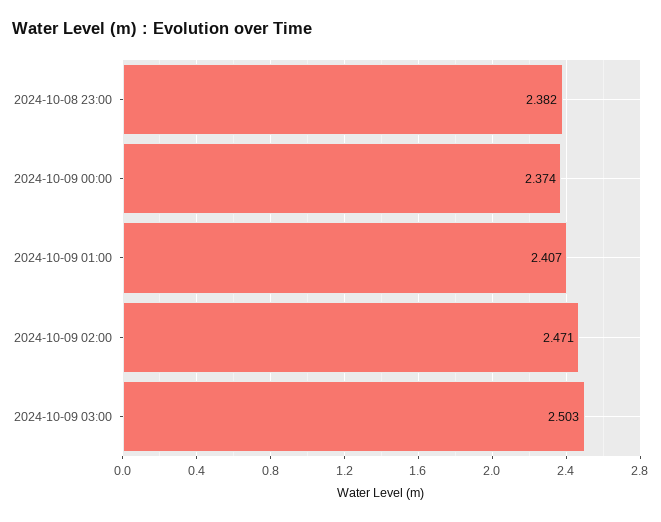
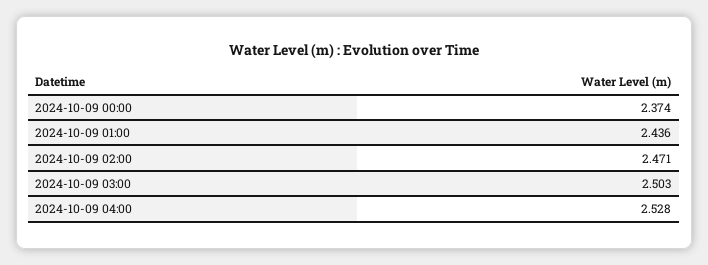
2024-10-08 23:00: 2.382 -> none
2024-10-09 01:00: 2.407 -> 2.436
2024-10-09 04:00: none -> 2.528

